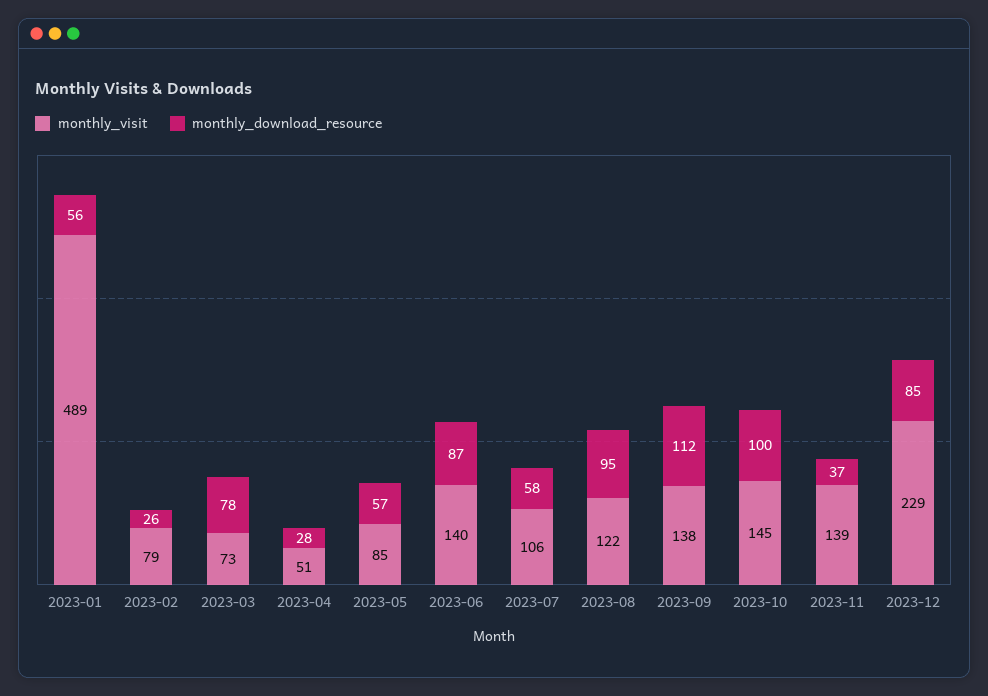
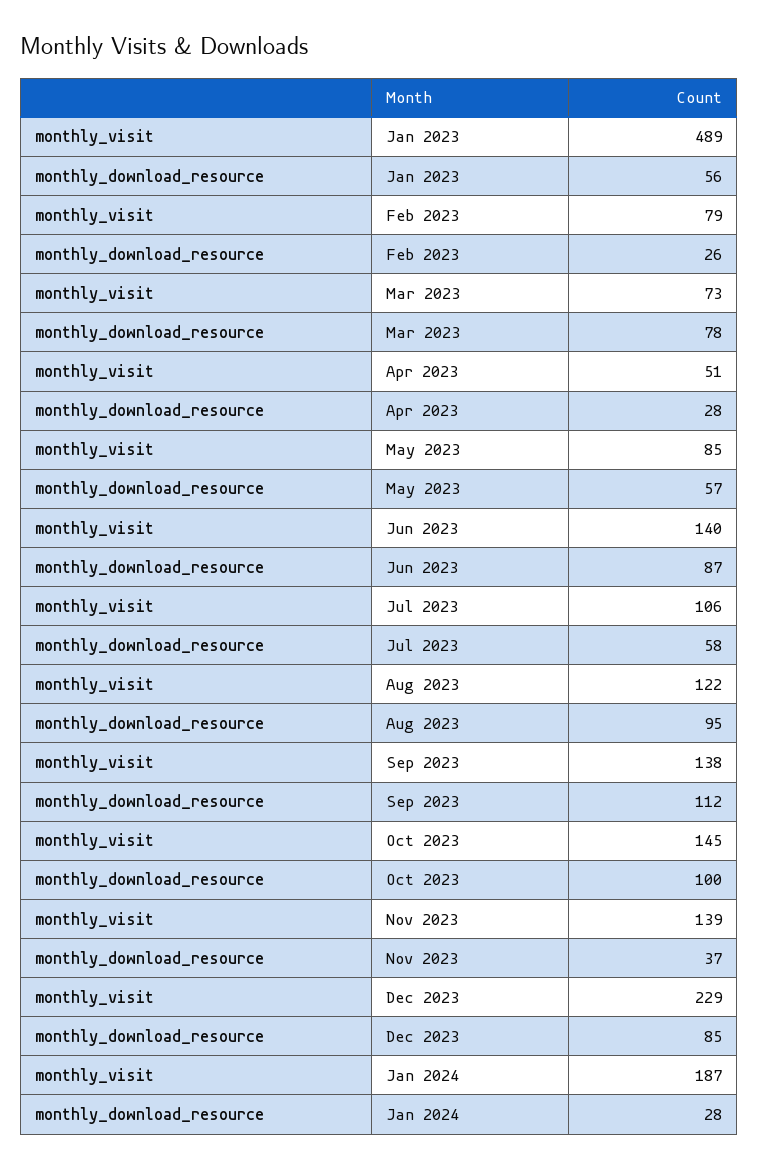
monthly_visit, Jan 2024: none -> 187
monthly_download_resource, Jan 2024: none -> 28

